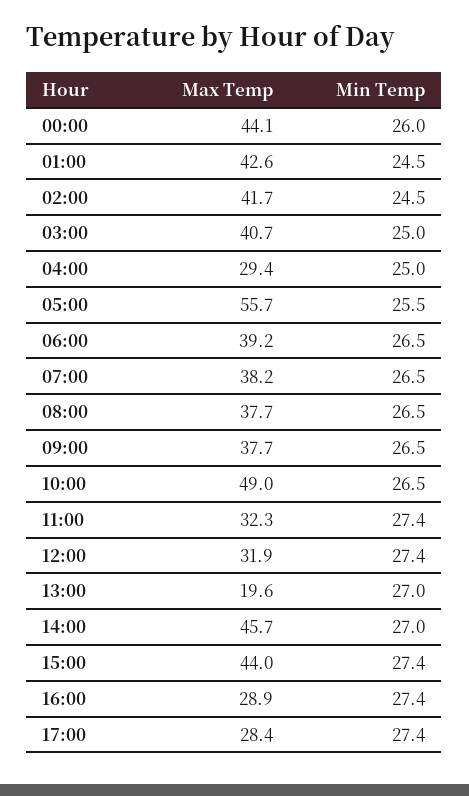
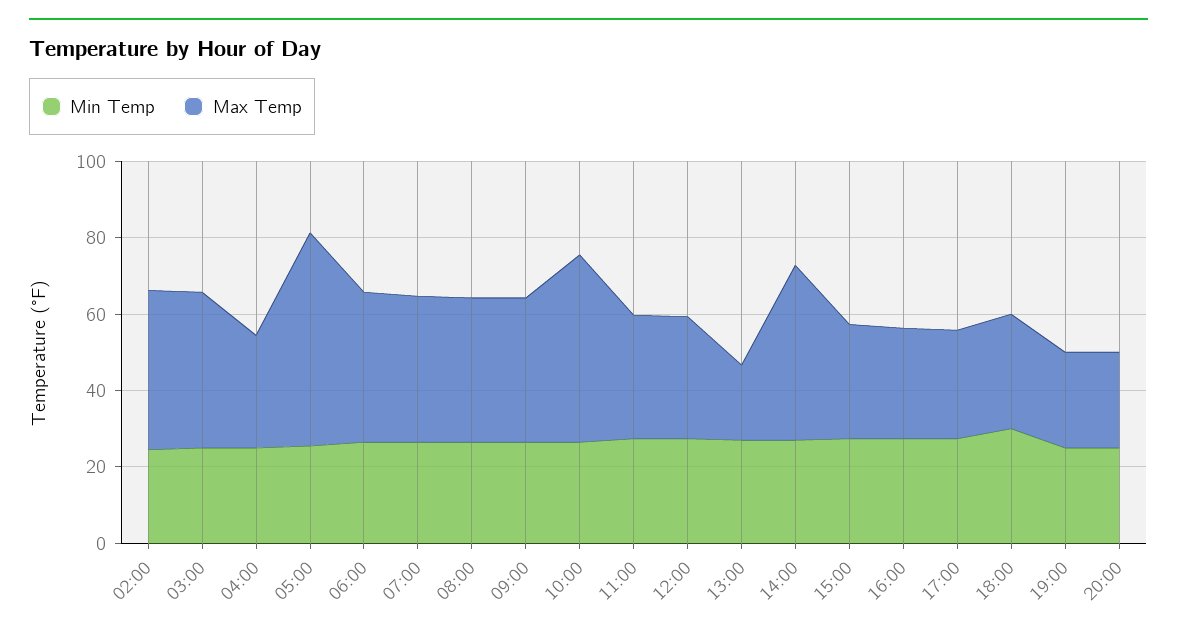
Max Temp, 00:00: 44.1 -> none
Min Temp, 00:00: 26 -> none
Max Temp, 01:00: 42.6 -> none
Min Temp, 01:00: 24.5 -> none
Max Temp, 15:00: 44 -> 30
Min Temp, 18:00: none -> 30
Max Temp, 18:00: none -> 30
Min Temp, 19:00: none -> 25
Max Temp, 19:00: none -> 25
Min Temp, 20:00: none -> 25
Max Temp, 20:00: none -> 25

